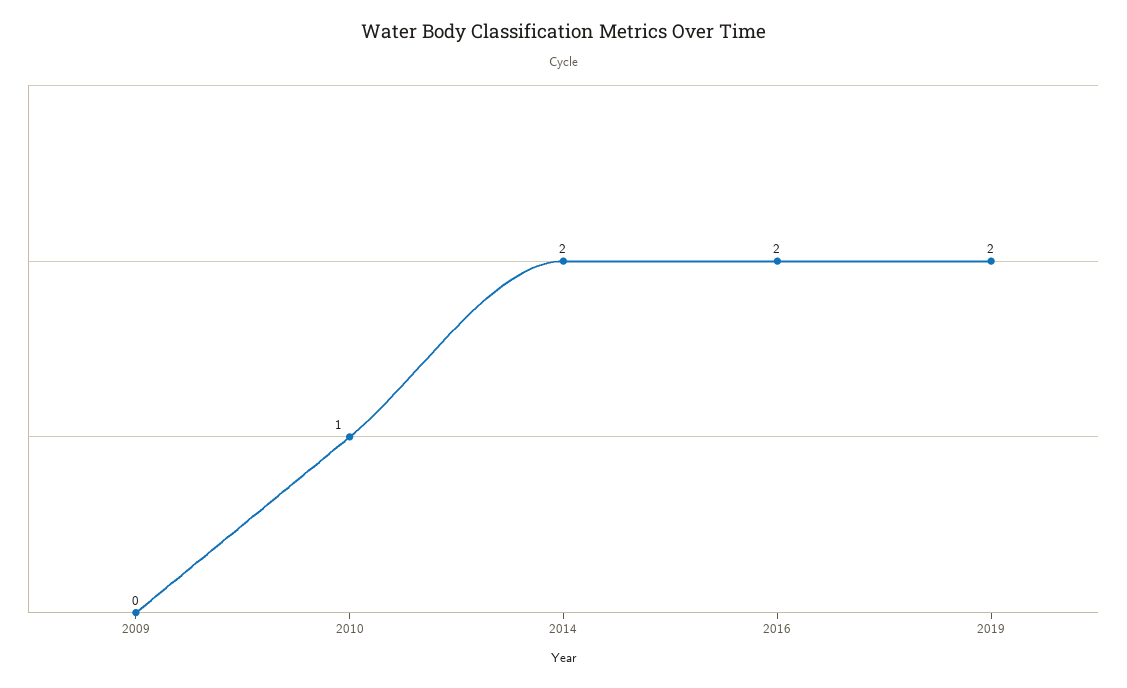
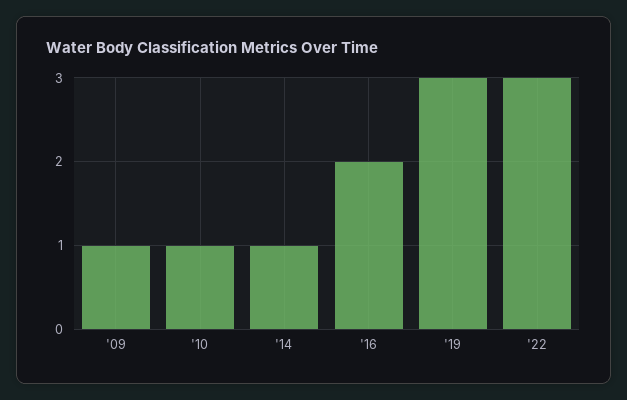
2009: 0 -> 1
2014: 2 -> 1
2019: 2 -> 3
'22: none -> 3

